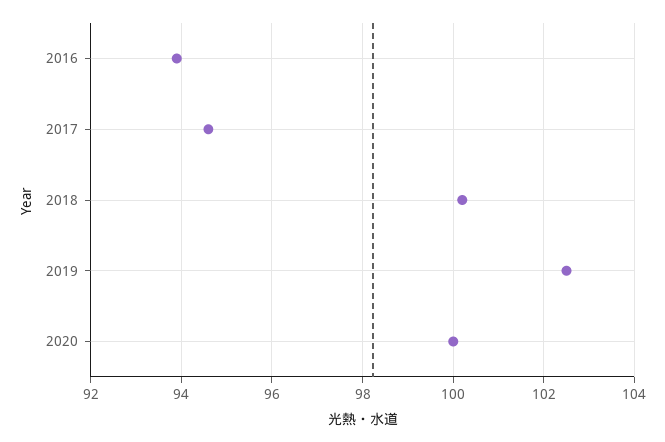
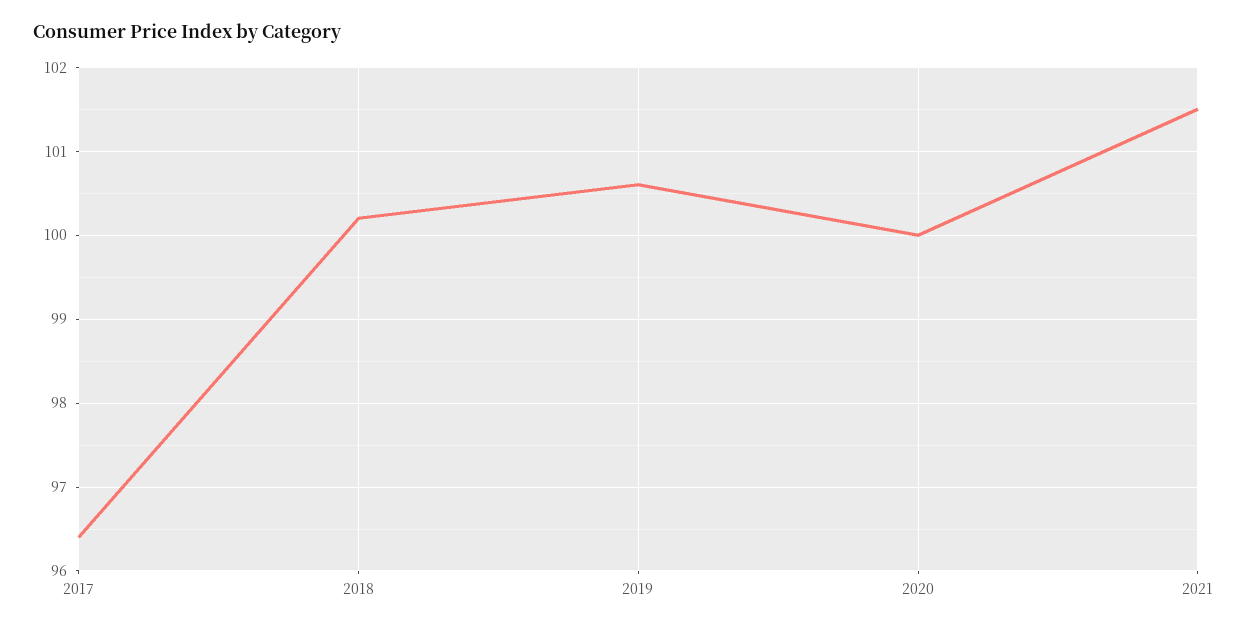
2016: 94 -> none
2017: 94.5 -> 96.4
2019: 102.5 -> 100.6
2021: none -> 101.5

